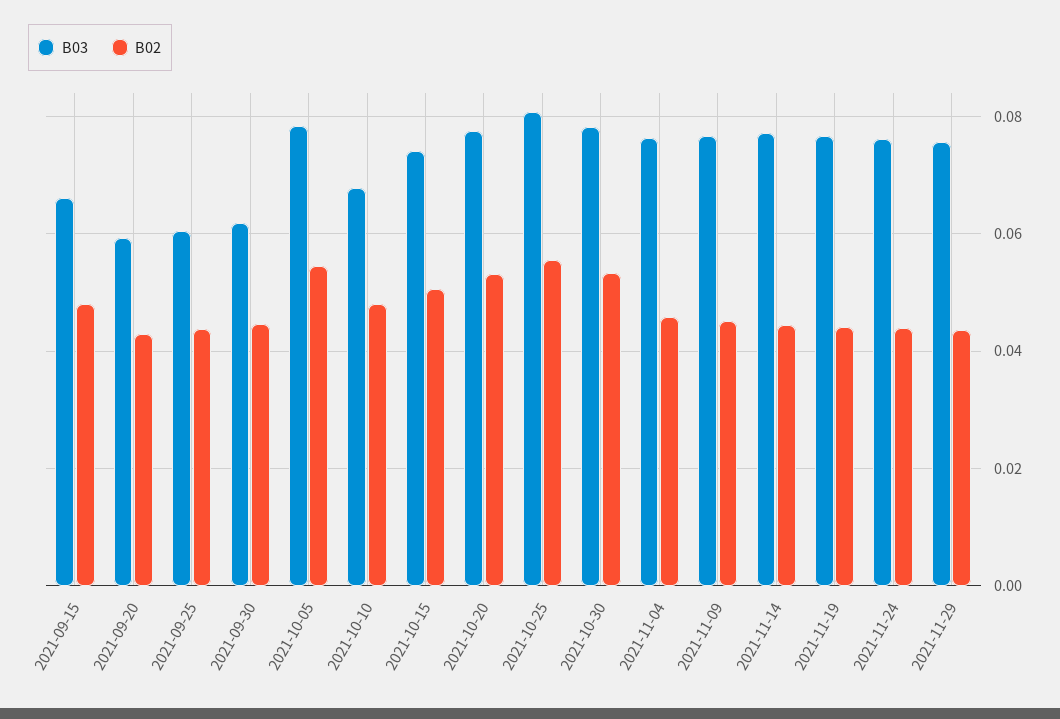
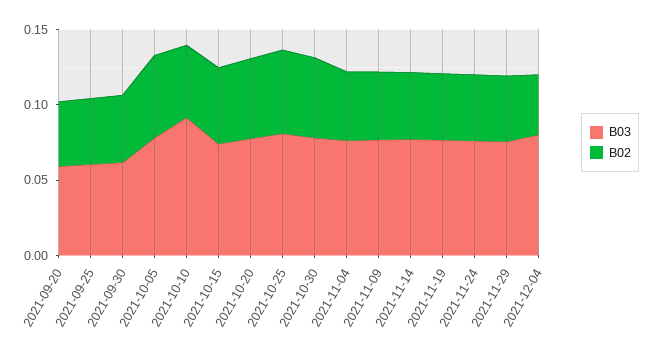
B03, 2021-09-15: 0.066 -> none
B02, 2021-09-15: 0.048 -> none
B03, 2021-10-10: 0.068 -> 0.09
B03, 2021-12-04: none -> 0.08
B02, 2021-12-04: none -> 0.04

